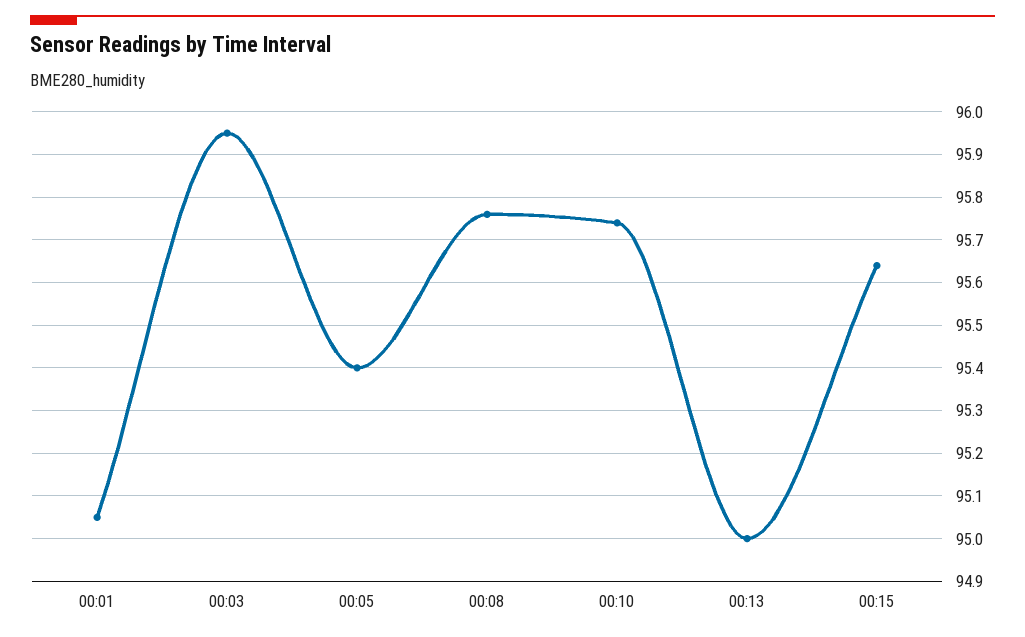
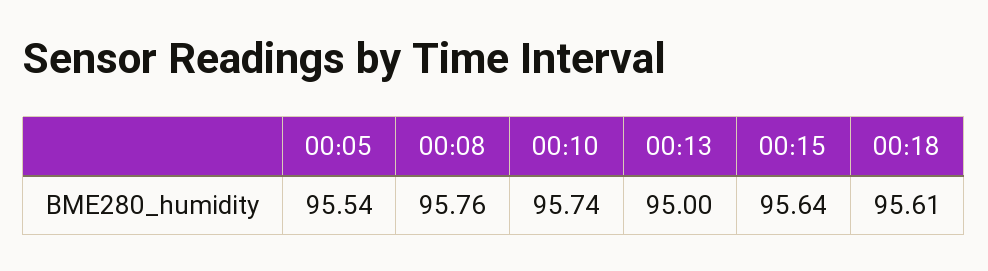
00:01: 95.05 -> none
00:03: 95.95 -> none
00:05: 95.4 -> 95.54
00:18: none -> 95.61

